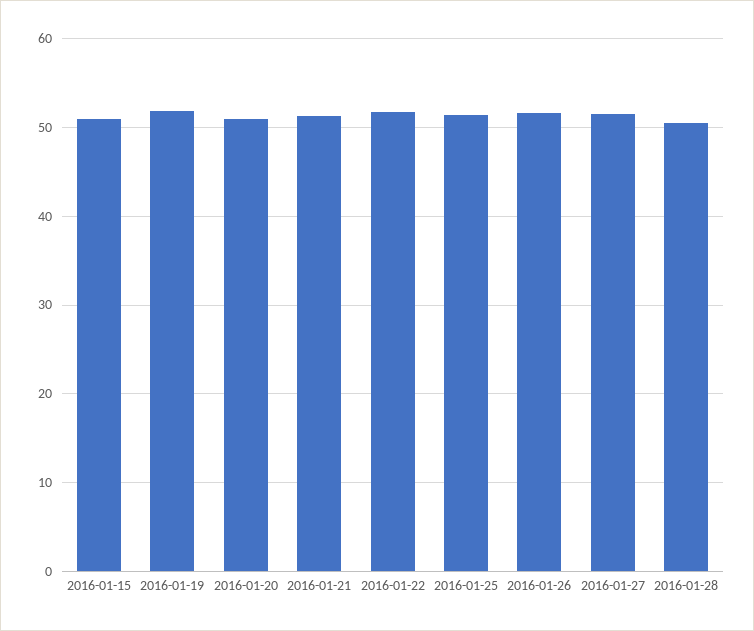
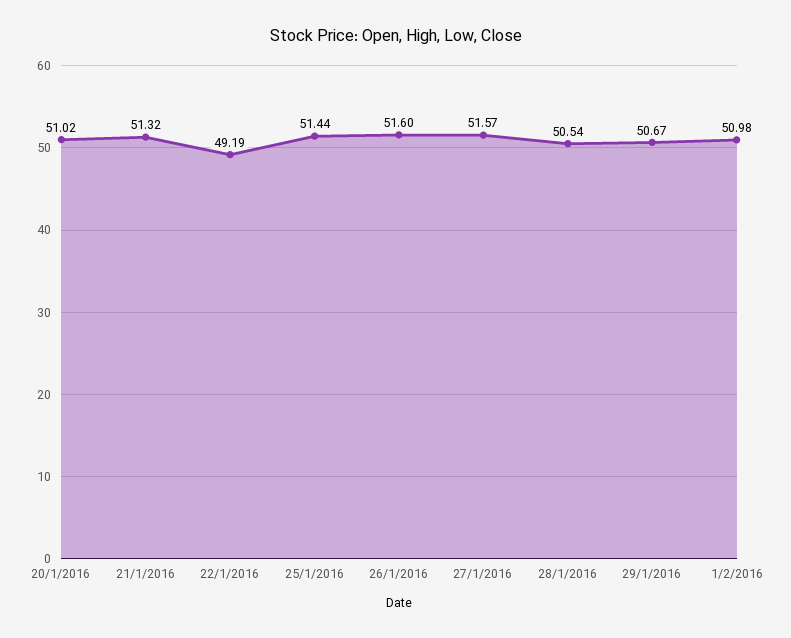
2016-01-15: 51 -> none
2016-01-19: 52 -> none
2016-01-22: 52 -> 49.19
29/1/2016: none -> 50.67
1/2/2016: none -> 50.98

